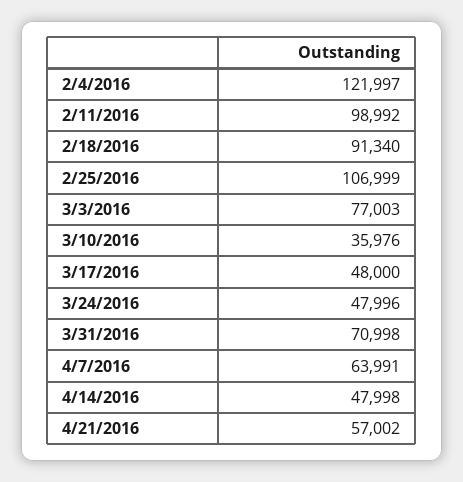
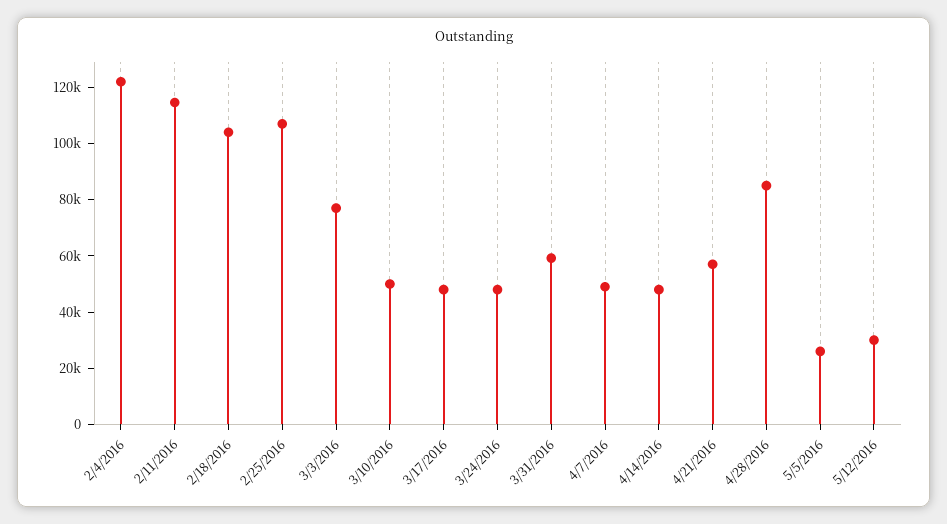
2/11/2016: 98992 -> 115000
2/18/2016: 91340 -> 105000
3/10/2016: 35976 -> 50000
3/31/2016: 70998 -> 60000
4/7/2016: 63991 -> 50000
4/28/2016: none -> 85000
5/5/2016: none -> 25000
5/12/2016: none -> 30000

